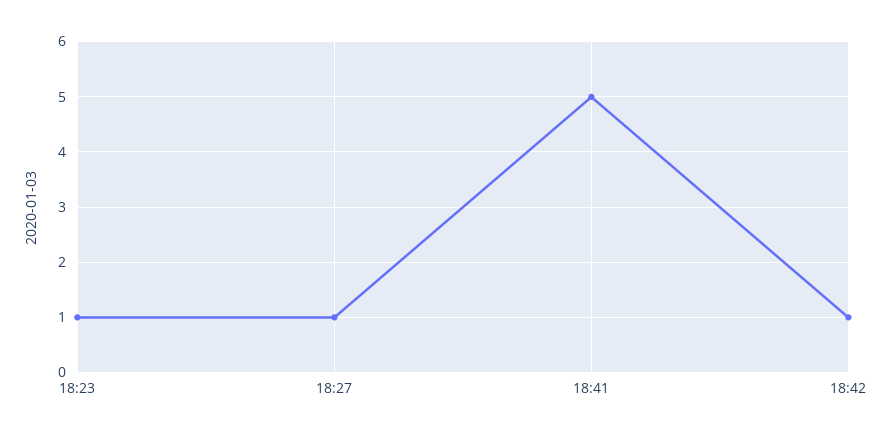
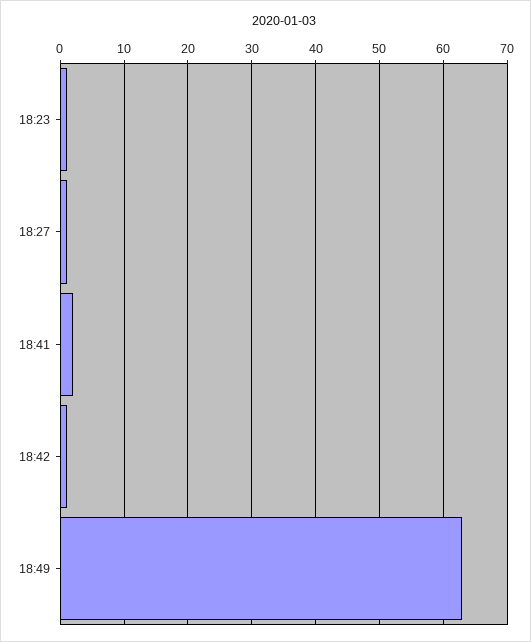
18:41: 5 -> 2
18:49: none -> 63

